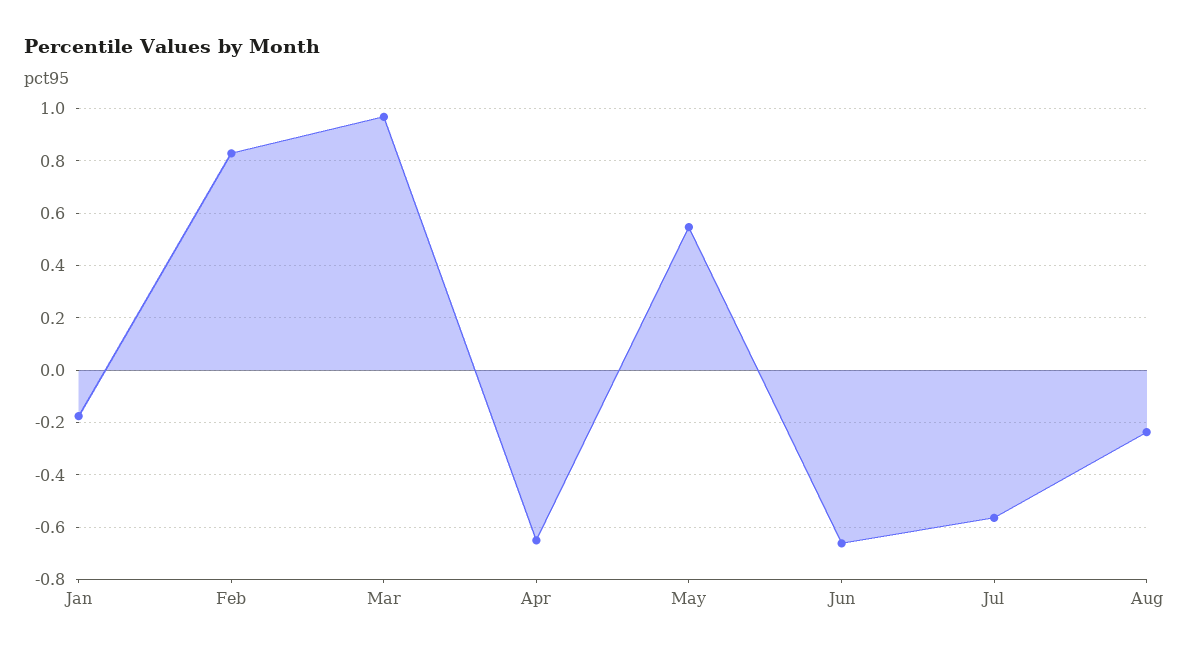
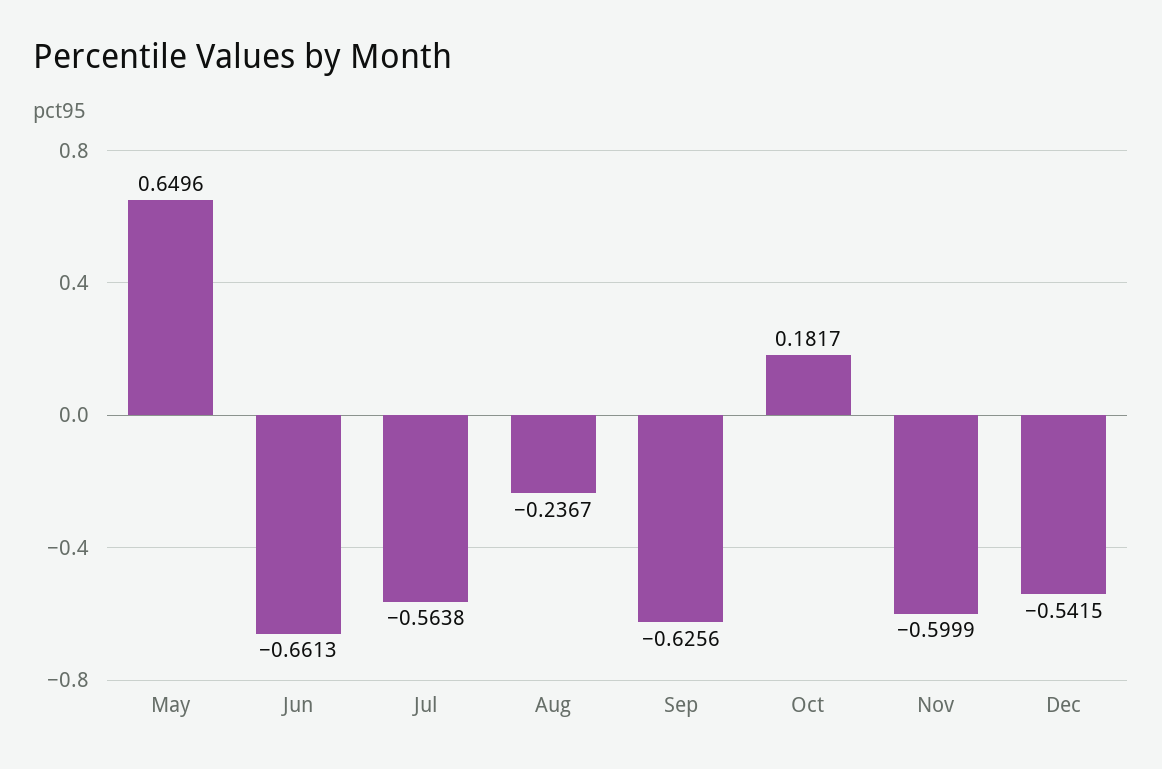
Jan: -0.175 -> none
Feb: 0.825 -> none
Mar: 0.975 -> none
Apr: -0.65 -> none
May: 0.55 -> 0.6496
Sep: none -> -0.6256
Oct: none -> 0.1817
Nov: none -> -0.5999
Dec: none -> -0.5415

